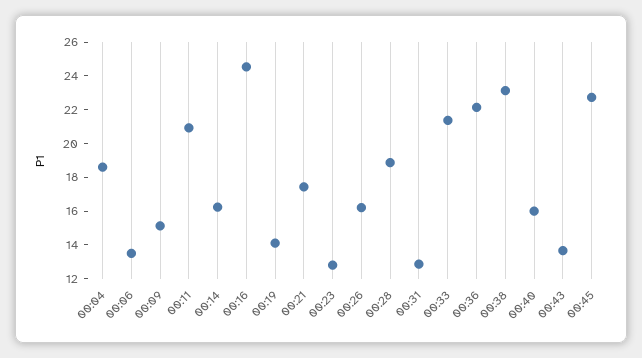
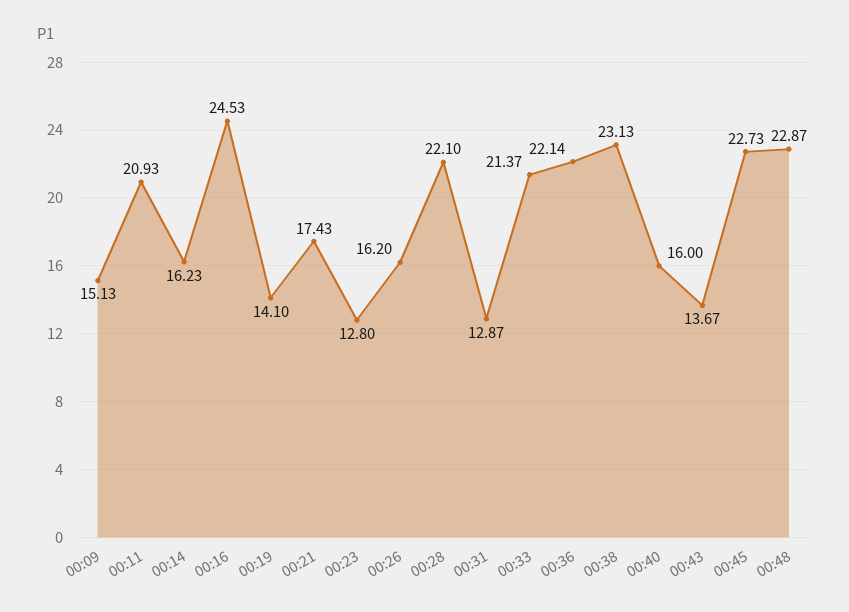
00:04: 18.5 -> none
00:06: 13.5 -> none
00:28: 19 -> 22.1
00:48: none -> 22.87

